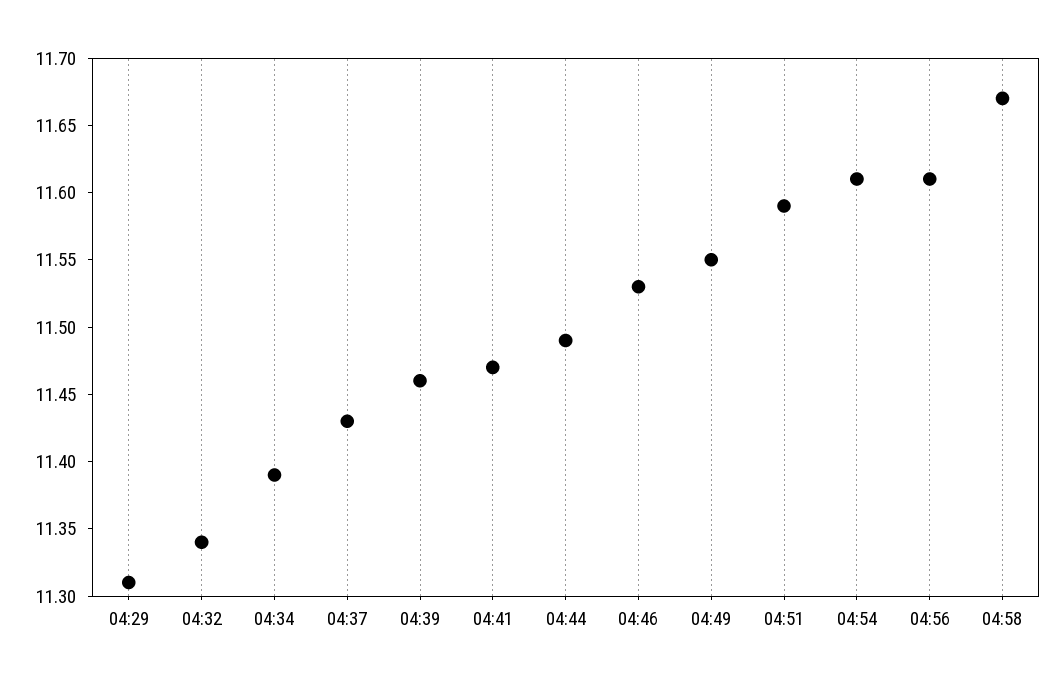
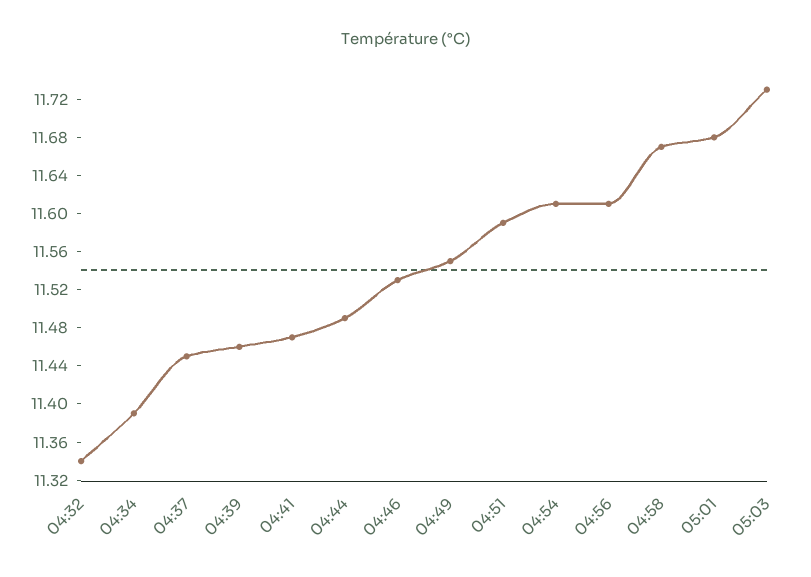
04:29: 11.31 -> none
04:37: 11.43 -> 11.45
05:01: none -> 11.68
05:03: none -> 11.73

